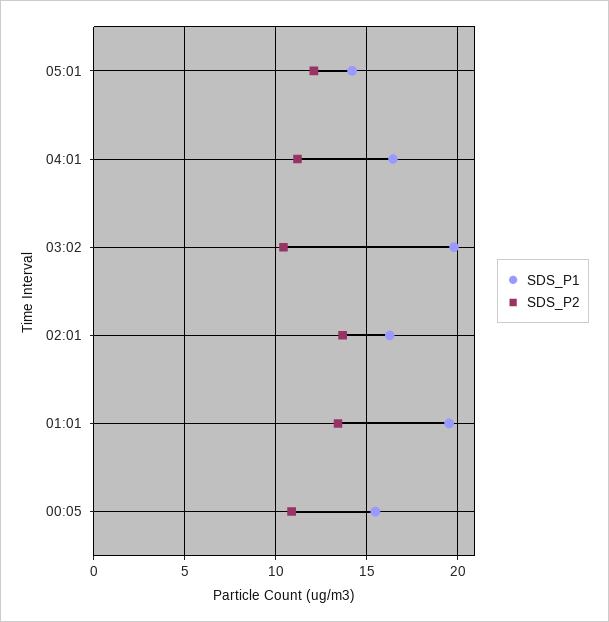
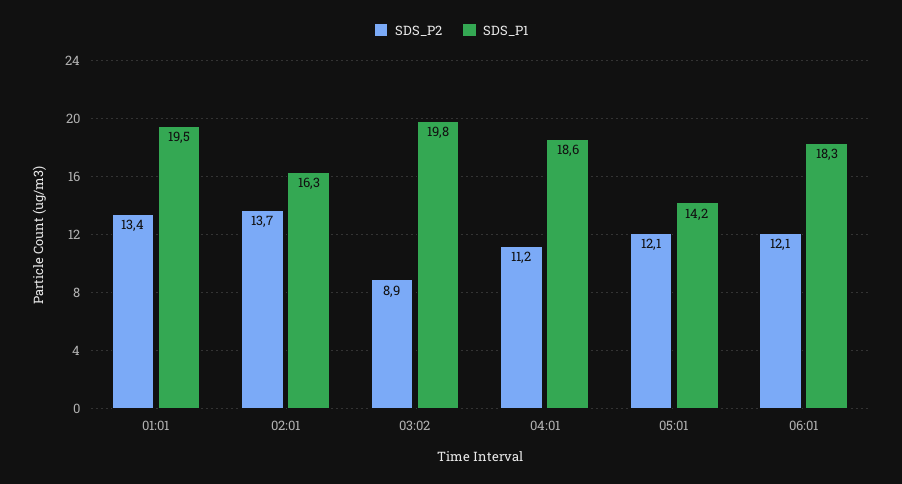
SDS_P1, 04:01: 16.5 -> 18.6
SDS_P2, 03:02: 10.5 -> 8.9
SDS_P1, 00:05: 15.5 -> none
SDS_P2, 00:05: 11 -> none
SDS_P2, 06:01: none -> 12.1
SDS_P1, 06:01: none -> 18.3

